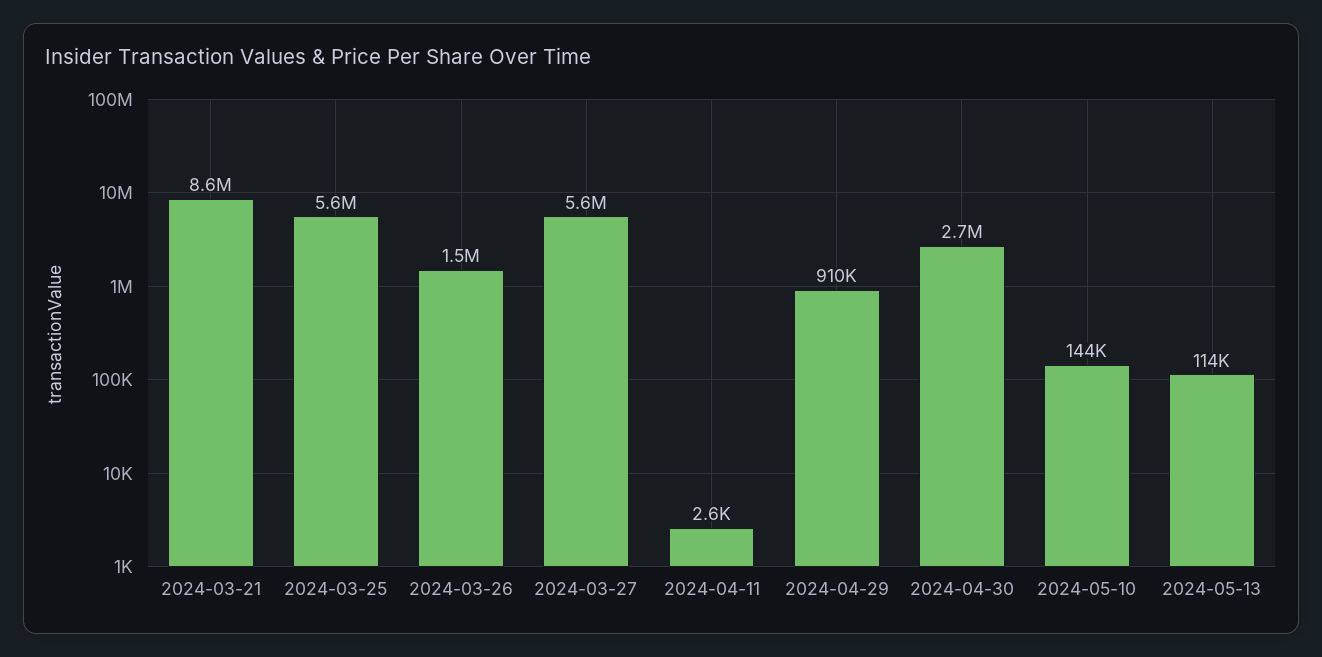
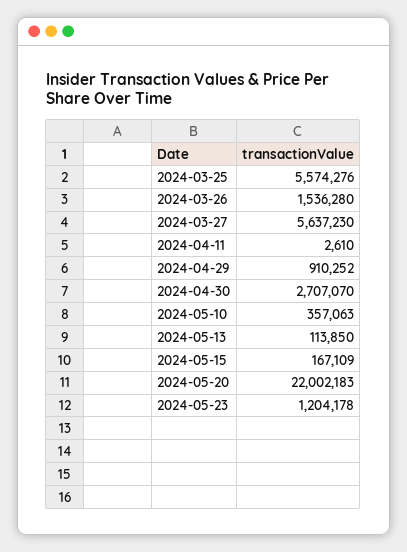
2024-03-21: 8600000 -> none
2024-05-10: 144000 -> 357063
2024-05-15: none -> 167109
2024-05-20: none -> 22002183
2024-05-23: none -> 1204178

